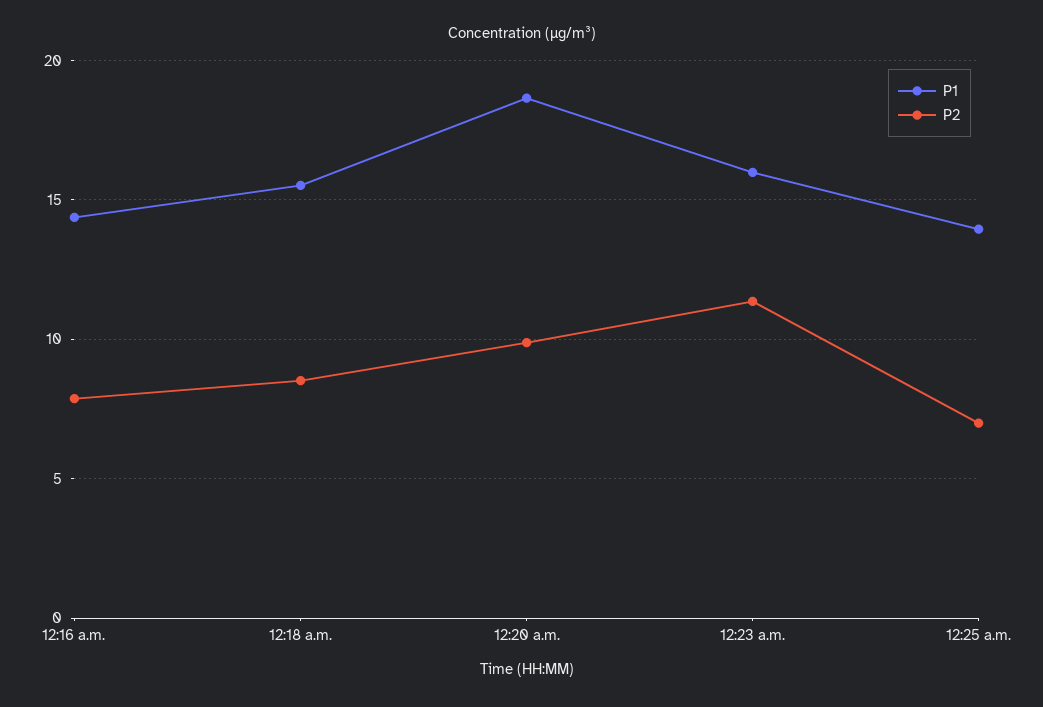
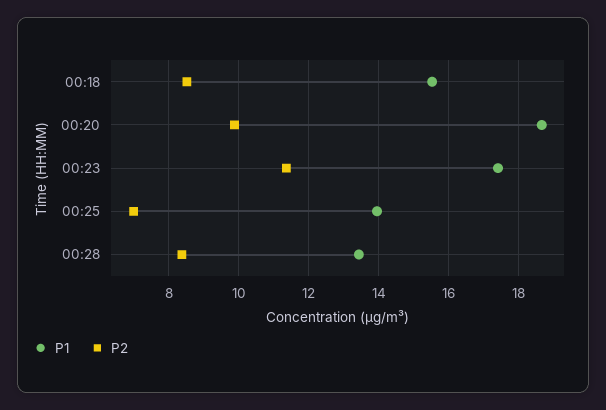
P1, 12:16 a.m.: 14.5 -> none
P2, 12:16 a.m.: 8 -> none
P1, 12:23 a.m.: 16 -> 17.4
P1, 00:28: none -> 13.4
P2, 00:28: none -> 8.4

